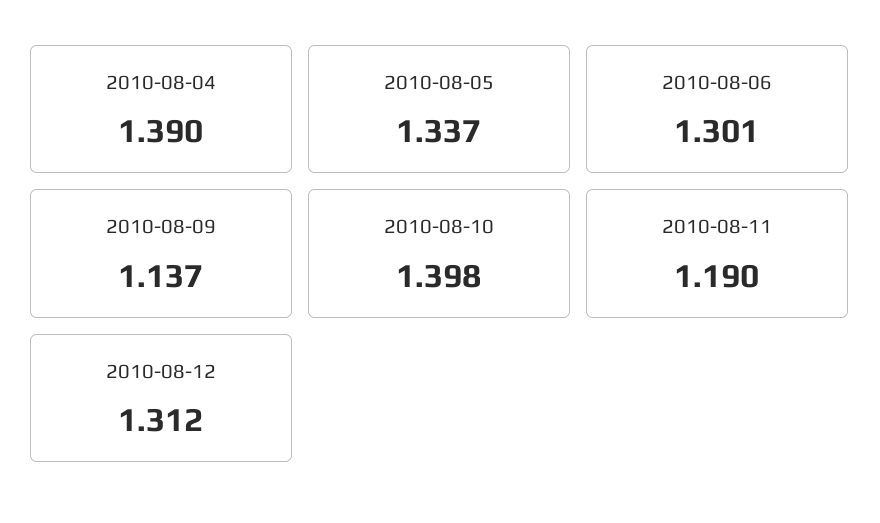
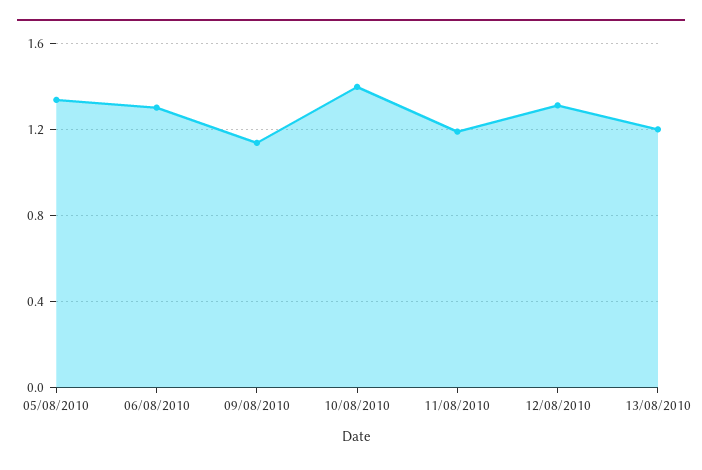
2010-08-04: 1.39 -> none
13/08/2010: none -> 1.2

